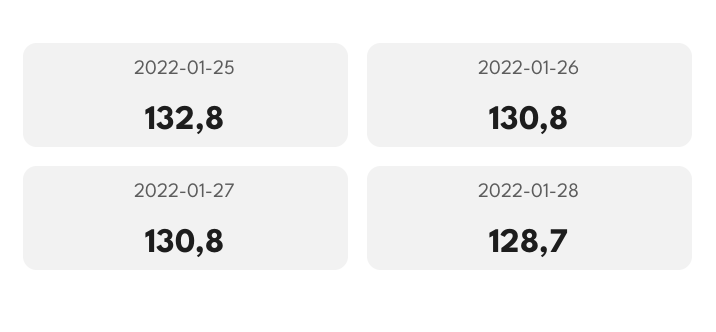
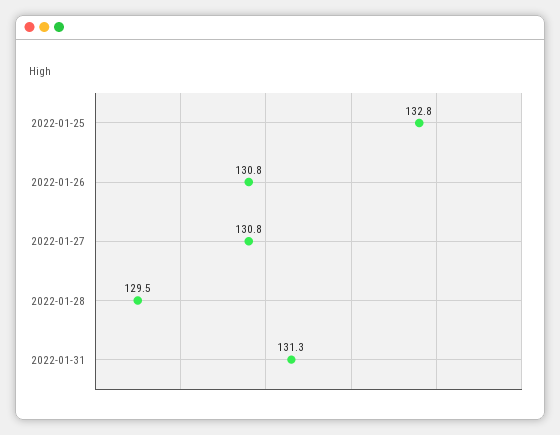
2022-01-28: 128.7 -> 129.5
2022-01-31: none -> 131.3

